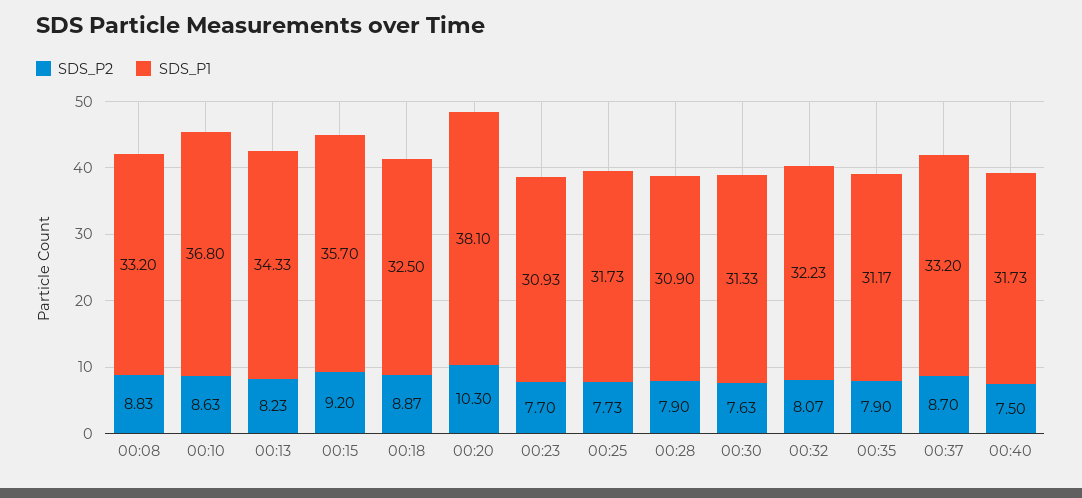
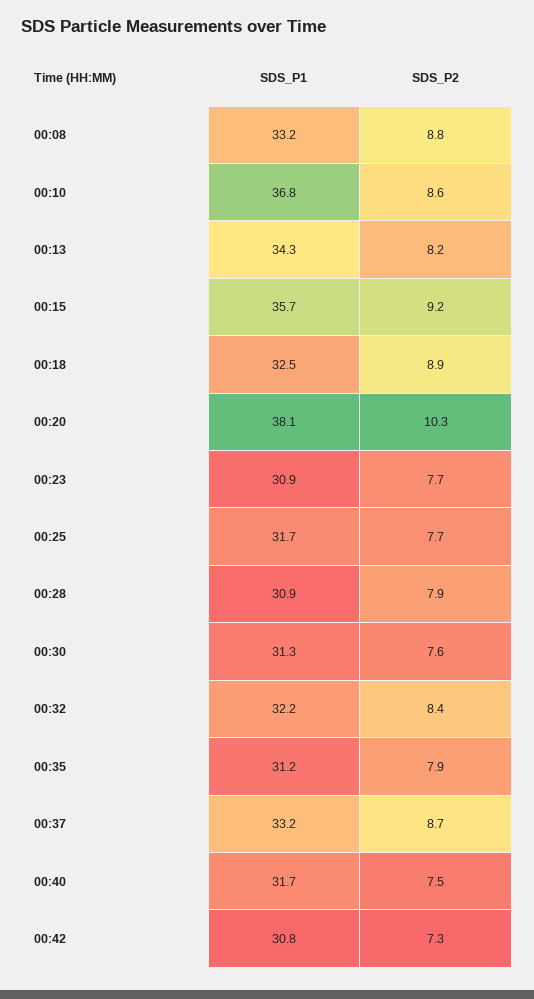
SDS_P2, 00:32: 8.07 -> 8.4
SDS_P1, 00:42: none -> 30.8
SDS_P2, 00:42: none -> 7.3

